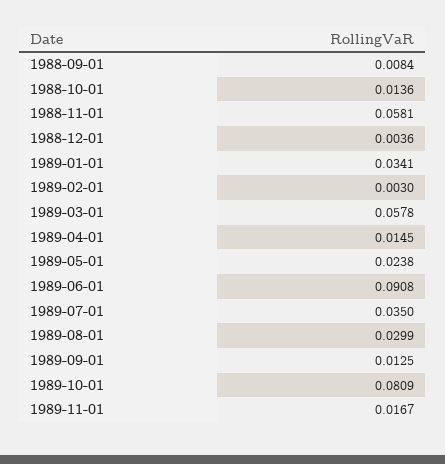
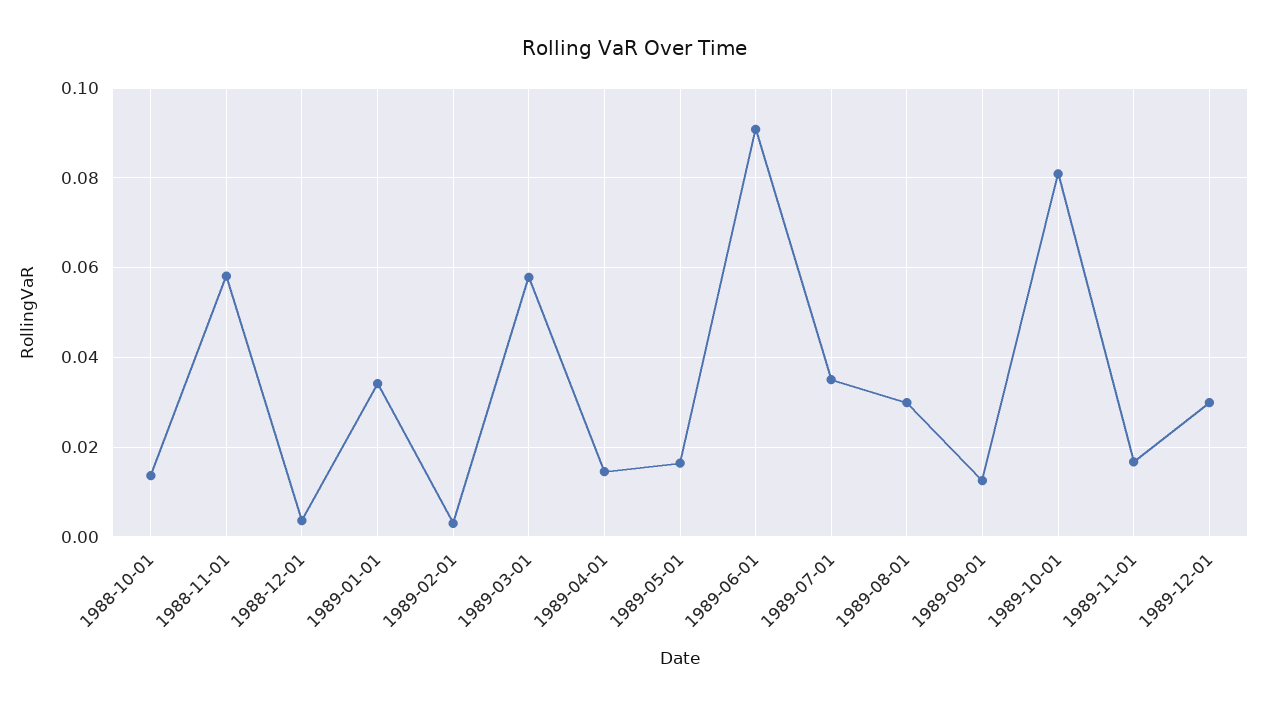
1988-09-01: 0.0084 -> none
1989-05-01: 0.0238 -> 0.016
1989-12-01: none -> 0.03

